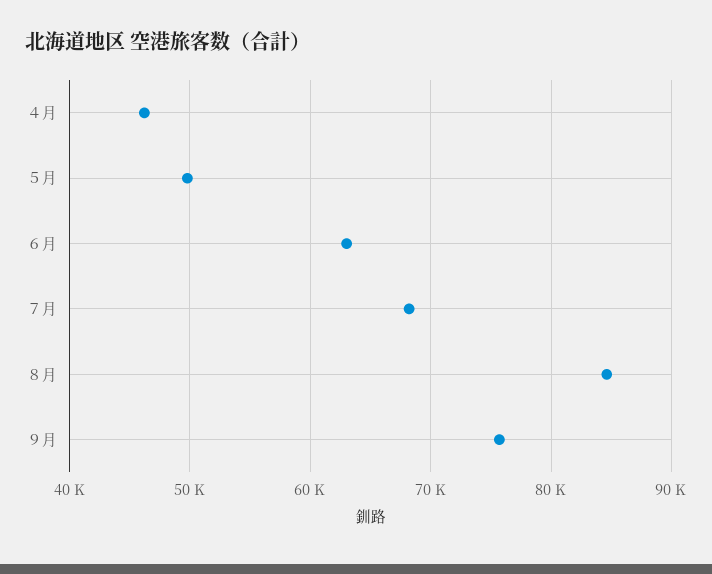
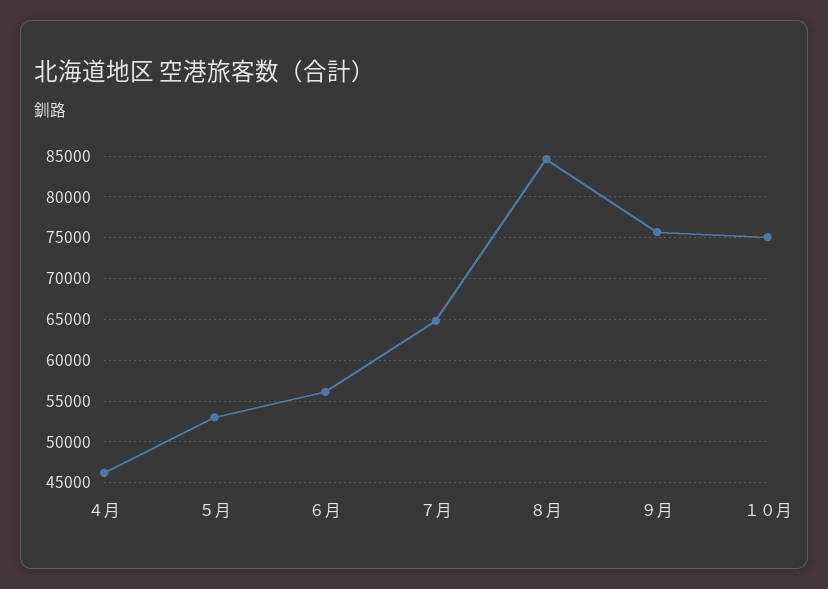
５月: 50000 -> 53000
６月: 63000 -> 56000
７月: 68000 -> 65000
１０月: none -> 75000

